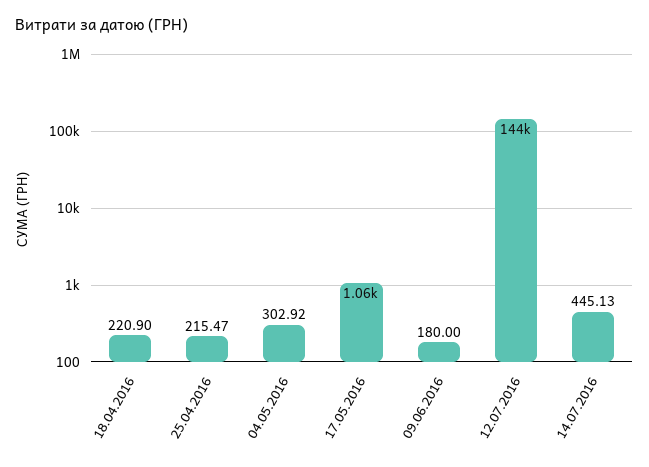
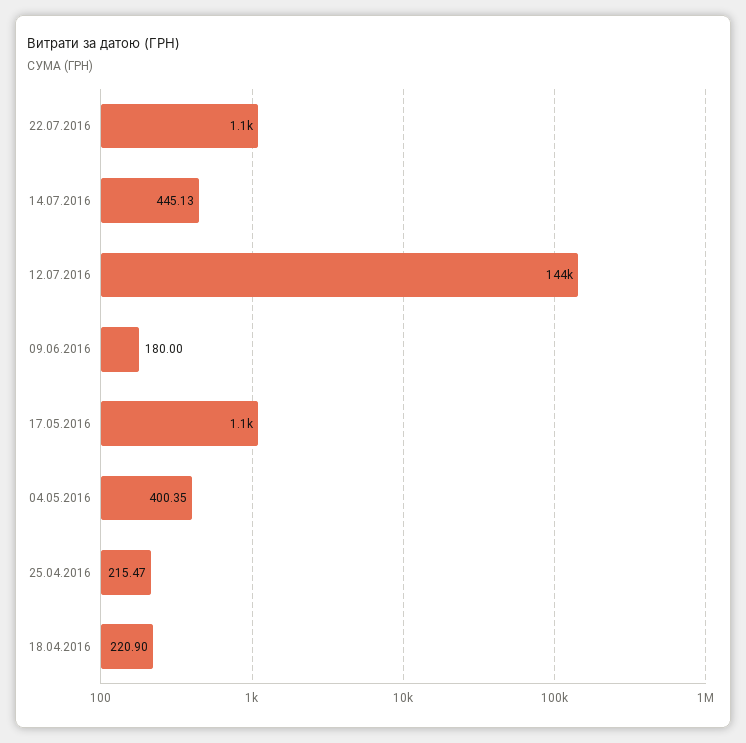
04.05.2016: 302.92 -> 400.35
22.07.2016: none -> 1100

